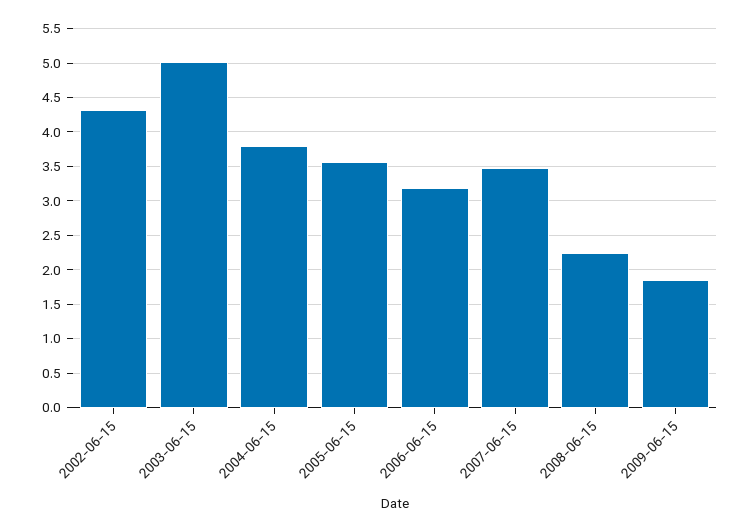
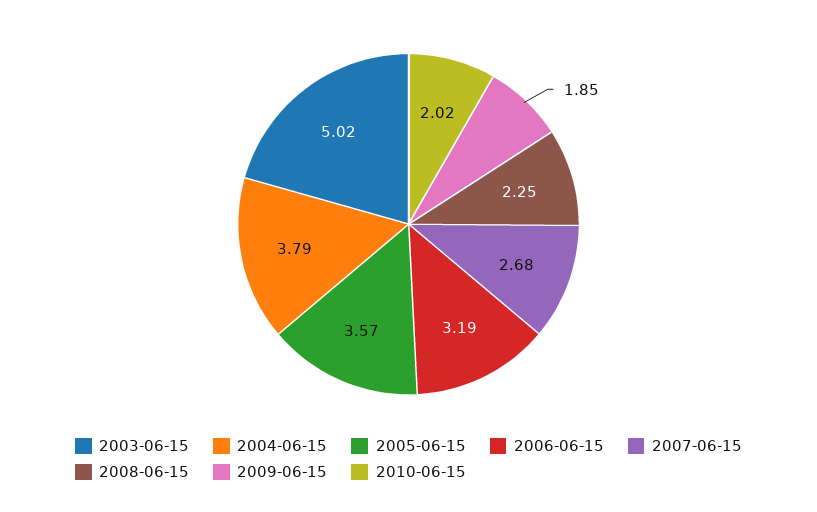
2002-06-15: 4.3 -> none
2007-06-15: 3.5 -> 2.68
2010-06-15: none -> 2.02

